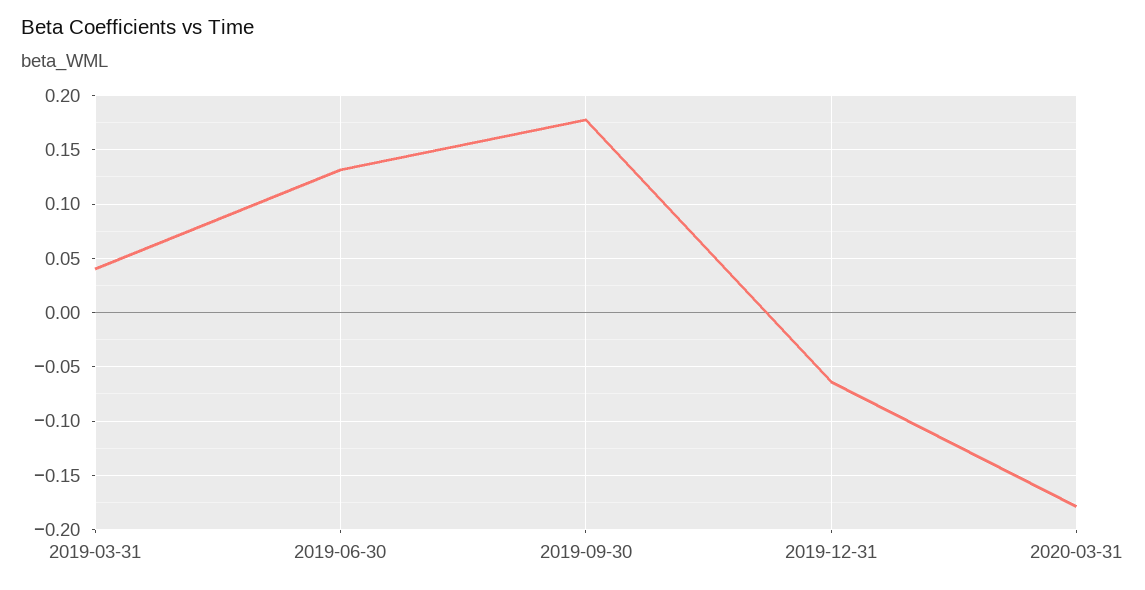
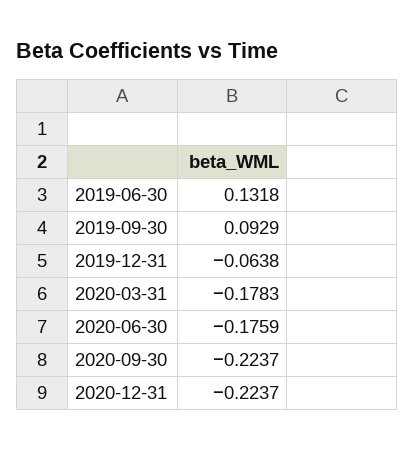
2019-03-31: 0.04 -> none
2019-09-30: 0.18 -> 0.0929
2020-06-30: none -> -0.1759
2020-09-30: none -> -0.2237
2020-12-31: none -> -0.2237

